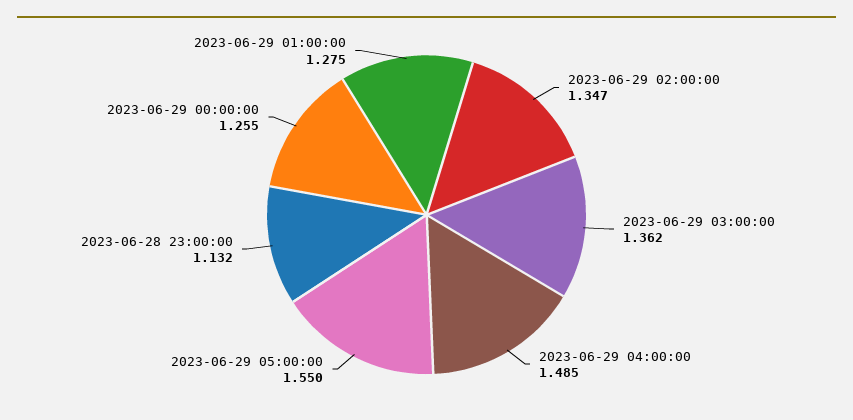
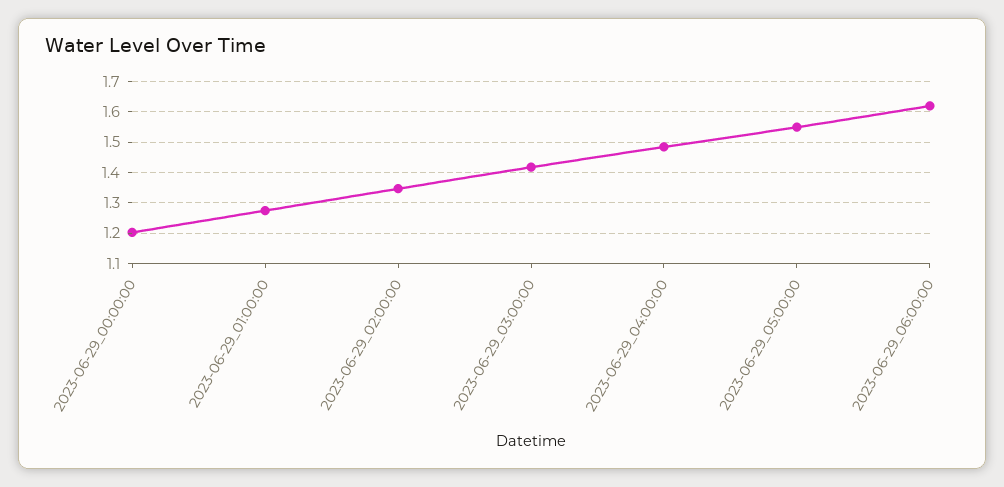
2023-06-29 03:00:00: 1.362 -> 1.42
2023-06-28 23:00:00: 1.132 -> none
2023-06-29 00:00:00: 1.255 -> 1.2
2023-06-29_06:00:00: none -> 1.62

